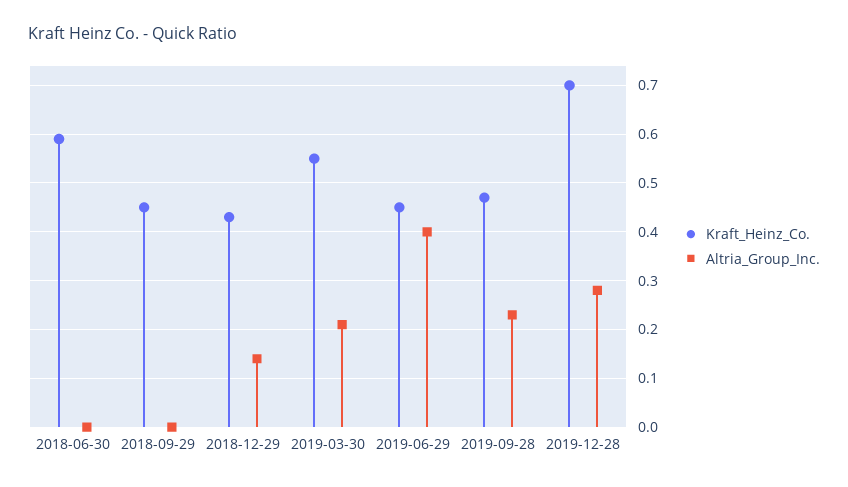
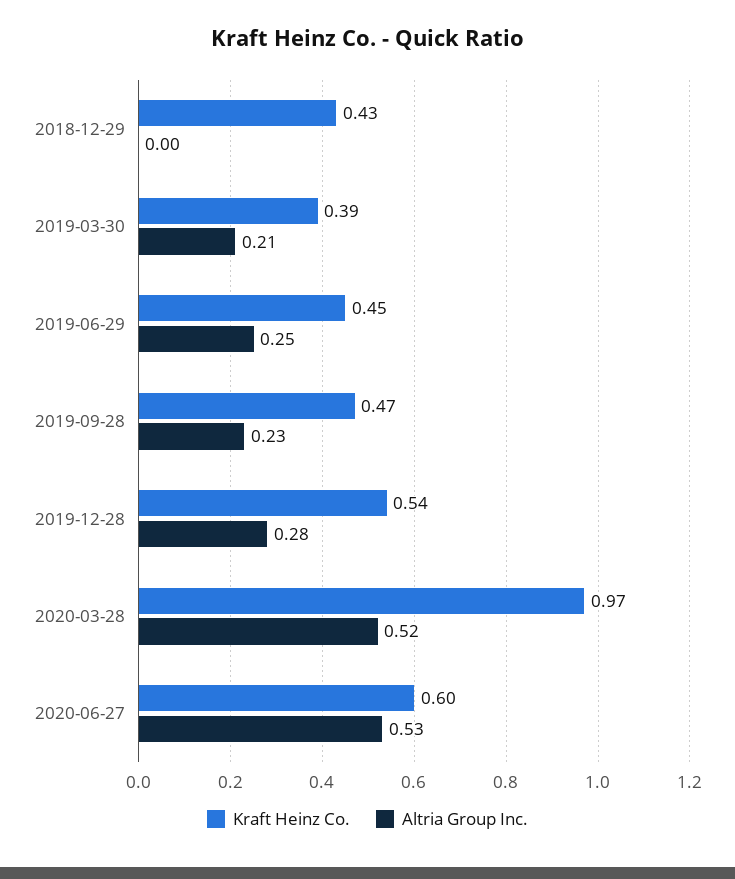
Kraft_Heinz_Co., 2018-06-30: 0.6 -> none
Altria_Group_Inc., 2018-06-30: 0 -> none
Kraft_Heinz_Co., 2018-09-29: 0.45 -> none
Altria_Group_Inc., 2018-09-29: 0 -> none
Altria_Group_Inc., 2018-12-29: 0.15 -> 0
Kraft_Heinz_Co., 2019-03-30: 0.55 -> 0.39
Altria_Group_Inc., 2019-06-29: 0.4 -> 0.25
Kraft_Heinz_Co., 2019-12-28: 0.7 -> 0.54
Kraft_Heinz_Co., 2020-03-28: none -> 0.97
Altria_Group_Inc., 2020-03-28: none -> 0.52
Kraft_Heinz_Co., 2020-06-27: none -> 0.6
Altria_Group_Inc., 2020-06-27: none -> 0.53

